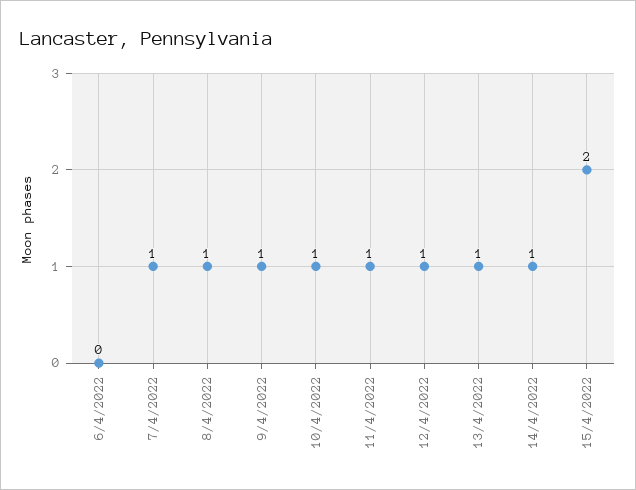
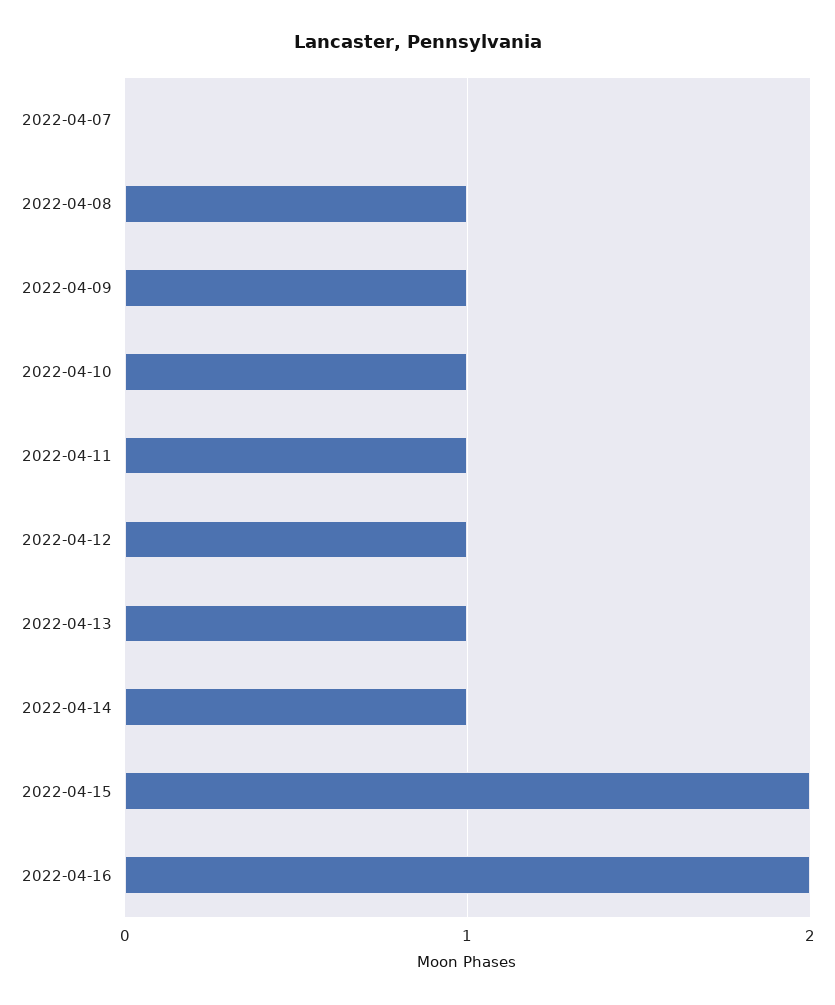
6/4/2022: 0 -> none
7/4/2022: 1 -> 0
2022-04-16: none -> 2

